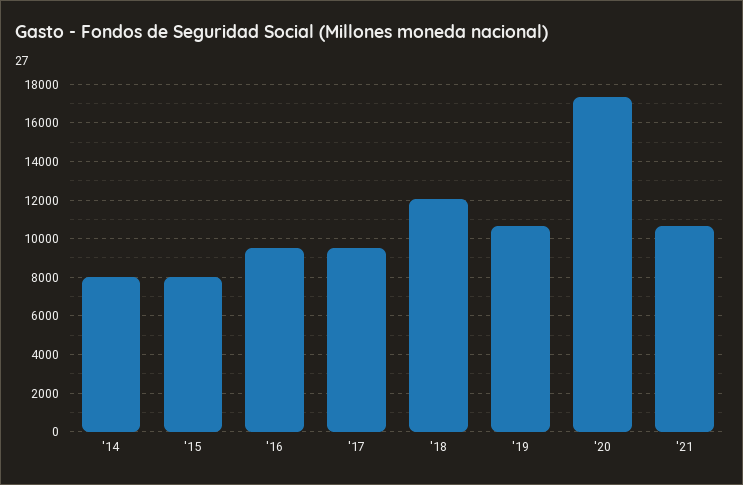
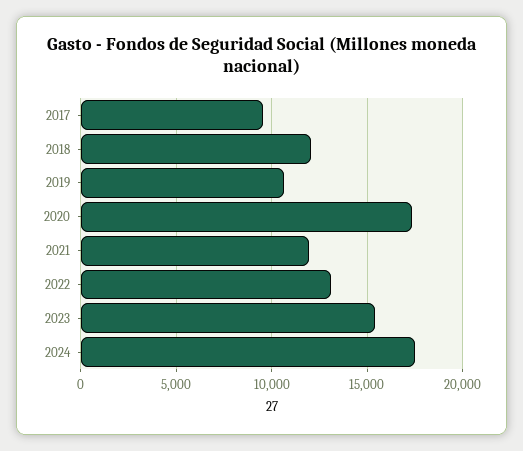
'14: 8000 -> none
'15: 8000 -> none
'16: 9500 -> none
'21: 10500 -> 12000
2022: none -> 13000
2023: none -> 15500
2024: none -> 17500

